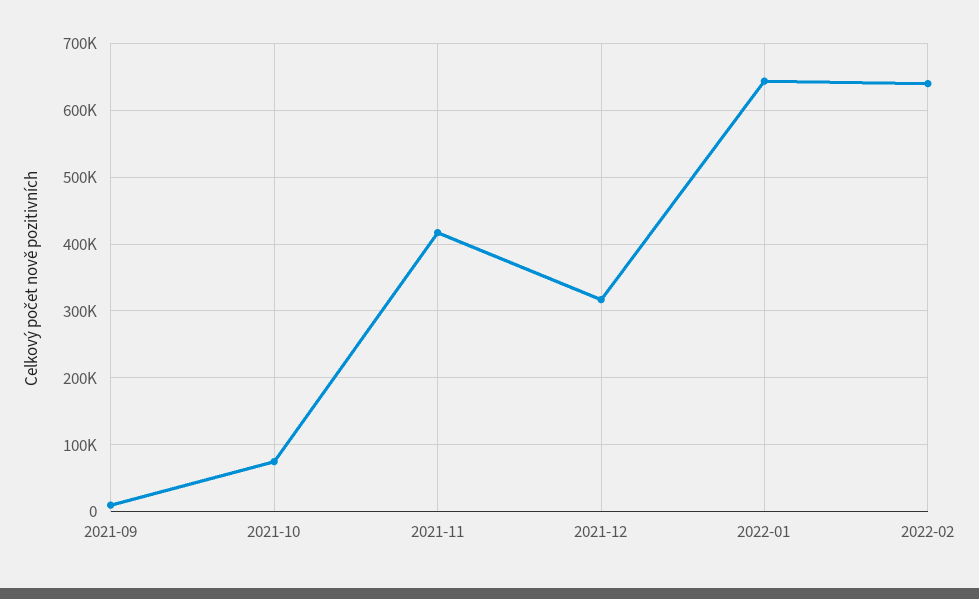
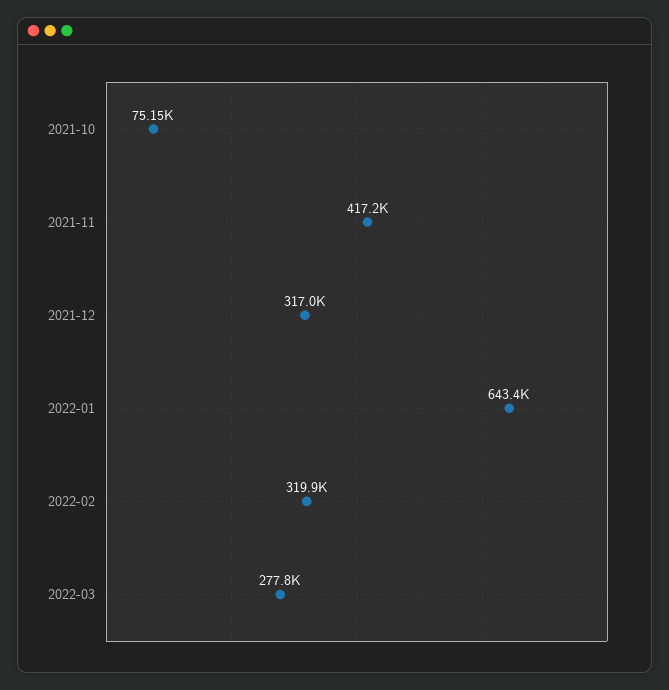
2021-09: 10000 -> none
2022-02: 640000 -> 319900
2022-03: none -> 277800

